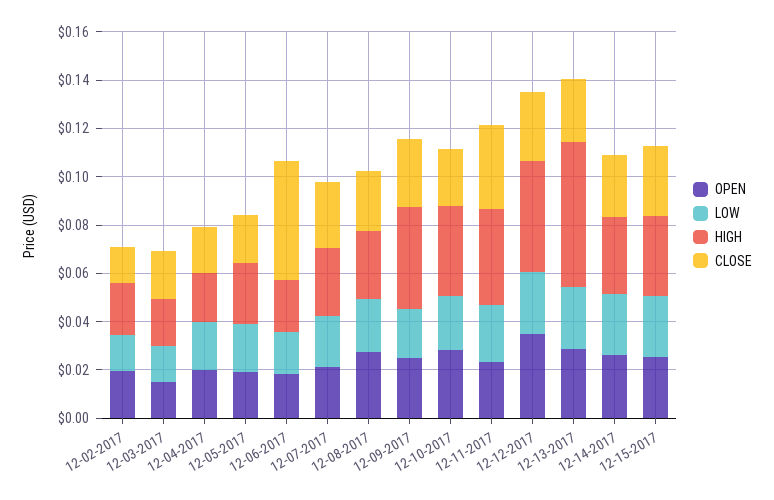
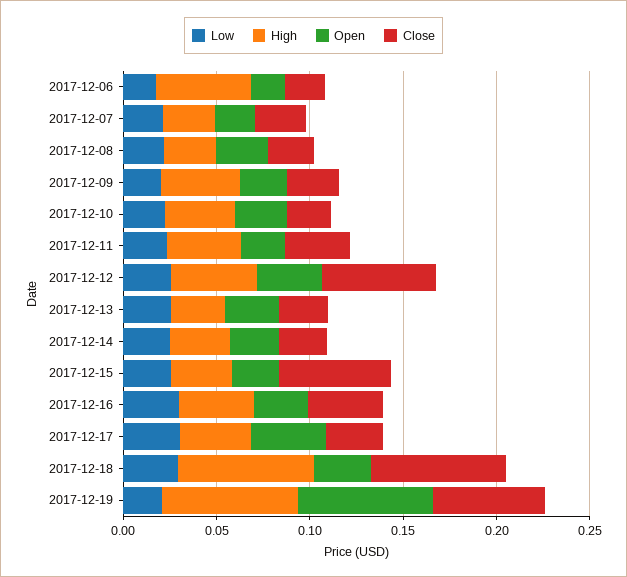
OPEN, 12-02-2017: 0.02 -> none
LOW, 12-02-2017: 0.015 -> none
HIGH, 12-02-2017: 0.02 -> none
CLOSE, 12-02-2017: 0.015 -> none
OPEN, 12-03-2017: 0.015 -> none
LOW, 12-03-2017: 0.015 -> none
HIGH, 12-03-2017: 0.02 -> none
CLOSE, 12-03-2017: 0.02 -> none
OPEN, 12-04-2017: 0.02 -> none
LOW, 12-04-2017: 0.02 -> none
HIGH, 12-04-2017: 0.02 -> none
CLOSE, 12-04-2017: 0.02 -> none
OPEN, 12-05-2017: 0.02 -> none
LOW, 12-05-2017: 0.02 -> none
HIGH, 12-05-2017: 0.025 -> none
CLOSE, 12-05-2017: 0.02 -> none
HIGH, 12-06-2017: 0.02 -> 0.05
CLOSE, 12-06-2017: 0.05 -> 0.02
CLOSE, 12-12-2017: 0.03 -> 0.06
HIGH, 12-13-2017: 0.06 -> 0.03
CLOSE, 12-15-2017: 0.03 -> 0.06
LOW, 2017-12-16: none -> 0.03
HIGH, 2017-12-16: none -> 0.04
OPEN, 2017-12-16: none -> 0.03
CLOSE, 2017-12-16: none -> 0.04
LOW, 2017-12-17: none -> 0.03
HIGH, 2017-12-17: none -> 0.04
OPEN, 2017-12-17: none -> 0.04
CLOSE, 2017-12-17: none -> 0.03
LOW, 2017-12-18: none -> 0.03
HIGH, 2017-12-18: none -> 0.07
OPEN, 2017-12-18: none -> 0.03
CLOSE, 2017-12-18: none -> 0.07
LOW, 2017-12-19: none -> 0.02
HIGH, 2017-12-19: none -> 0.07
OPEN, 2017-12-19: none -> 0.07
CLOSE, 2017-12-19: none -> 0.06

